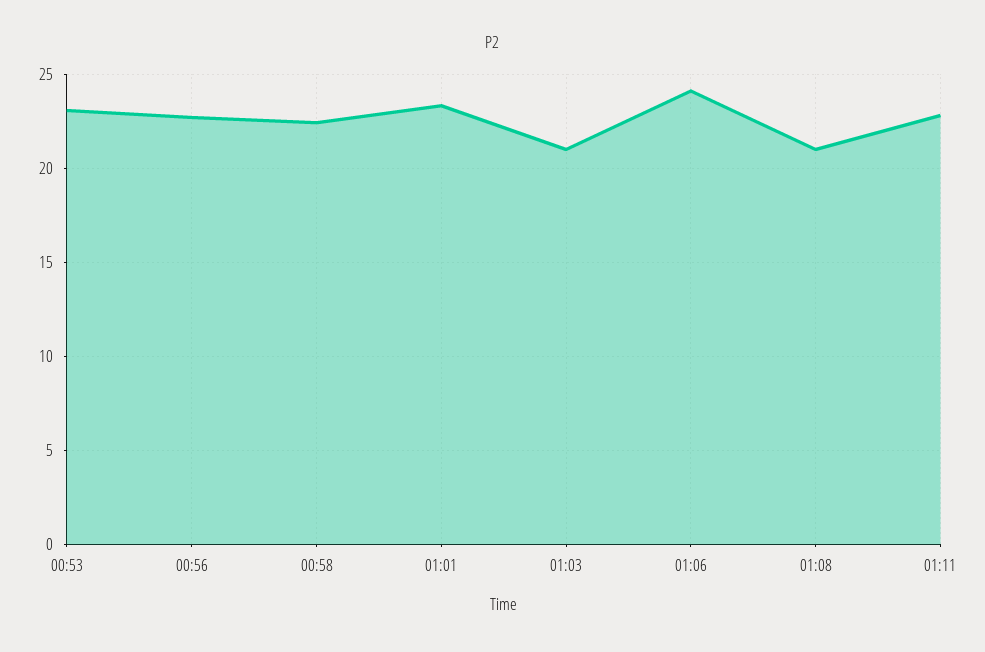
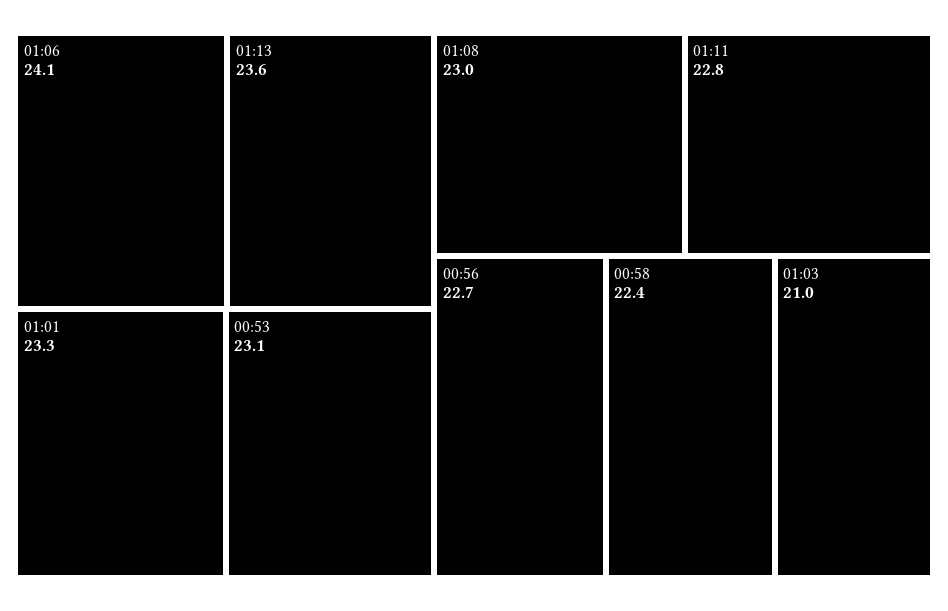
01:08: 21 -> 23
01:13: none -> 23.6

